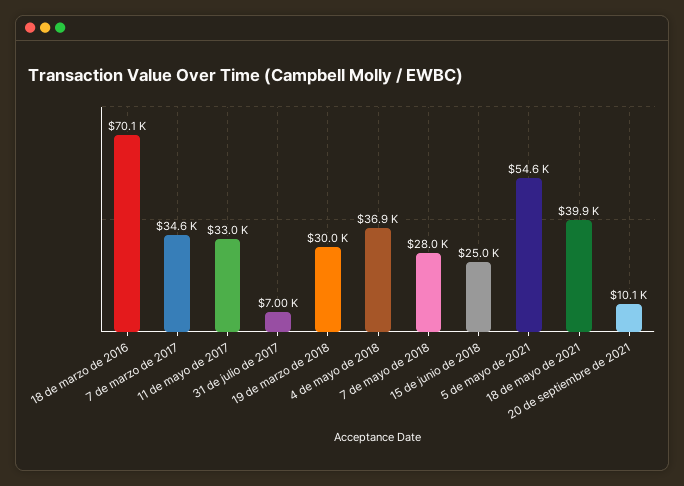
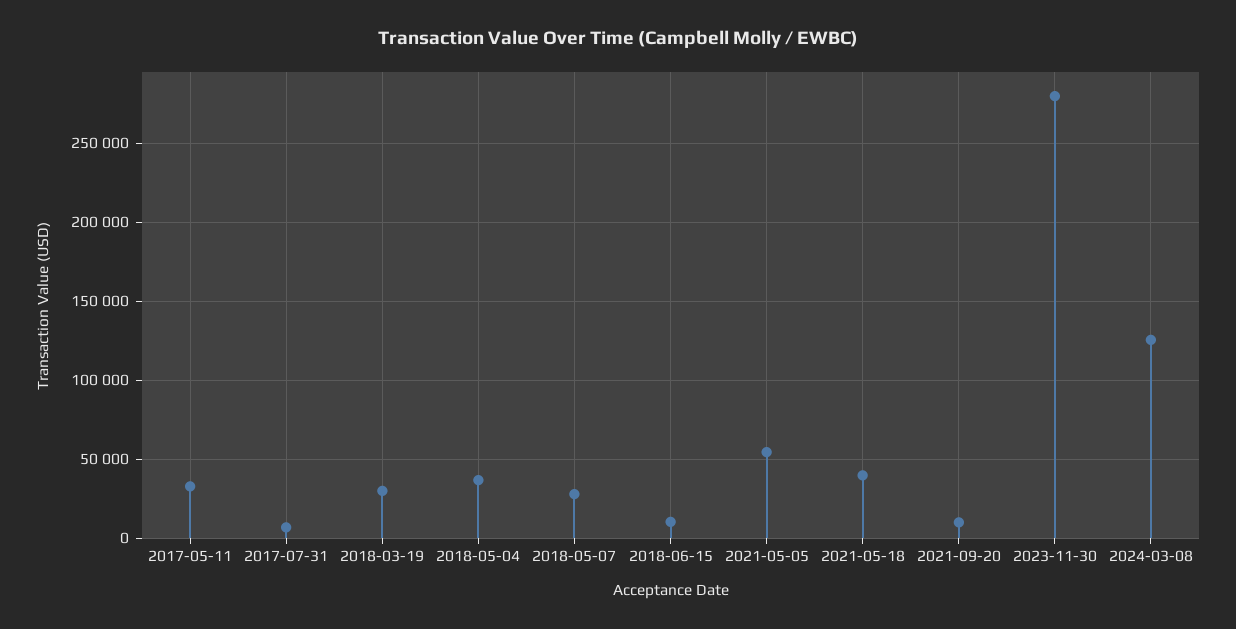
18 de marzo de 2016: 70100 -> none
7 de marzo de 2017: 34600 -> none
15 de junio de 2018: 25000 -> 10000
2023-11-30: none -> 280000
2024-03-08: none -> 125000

